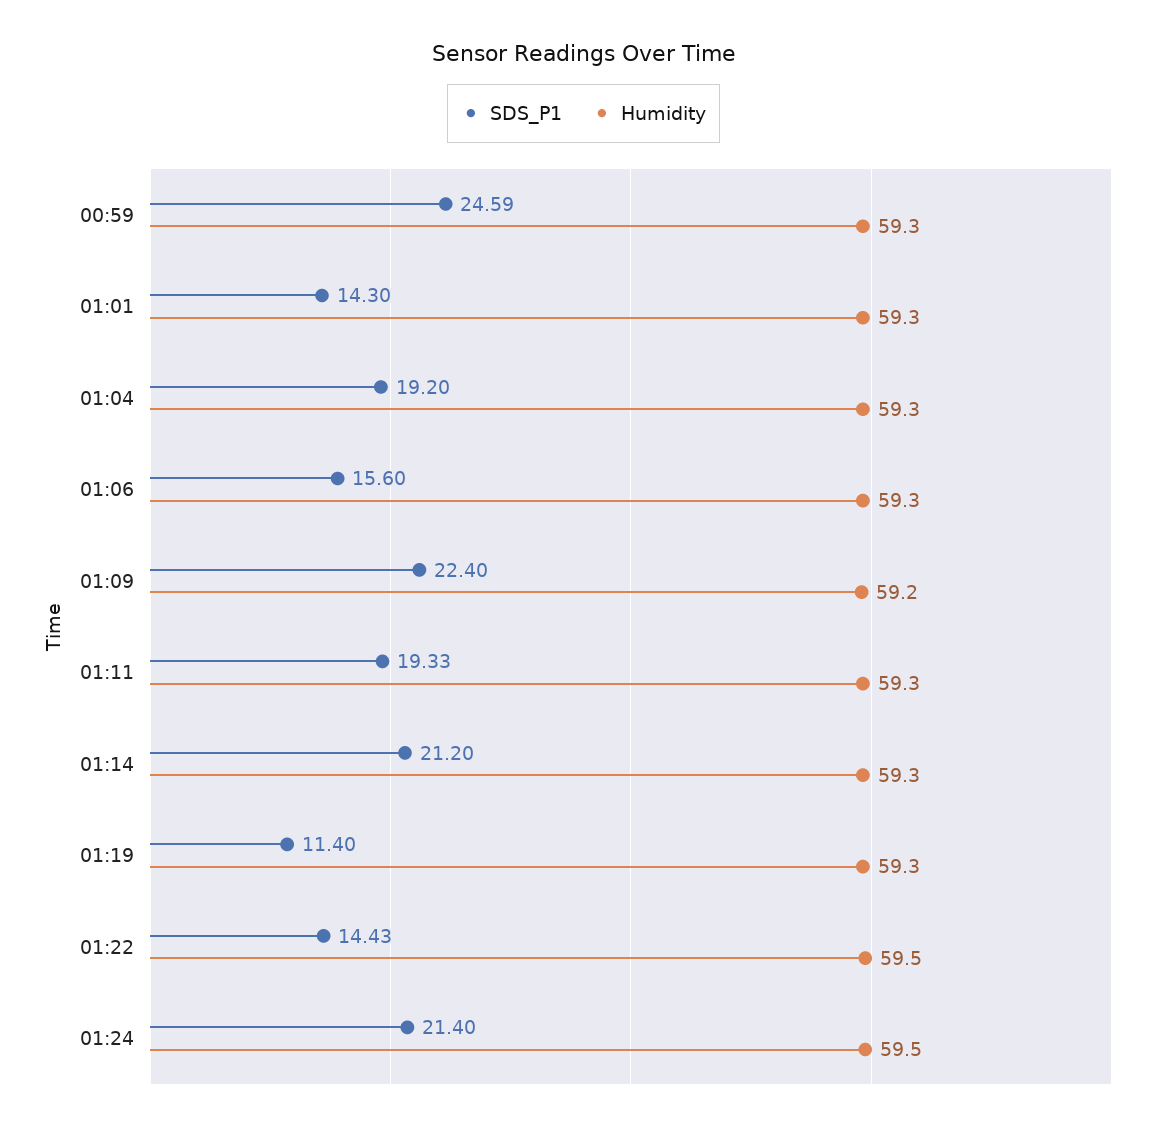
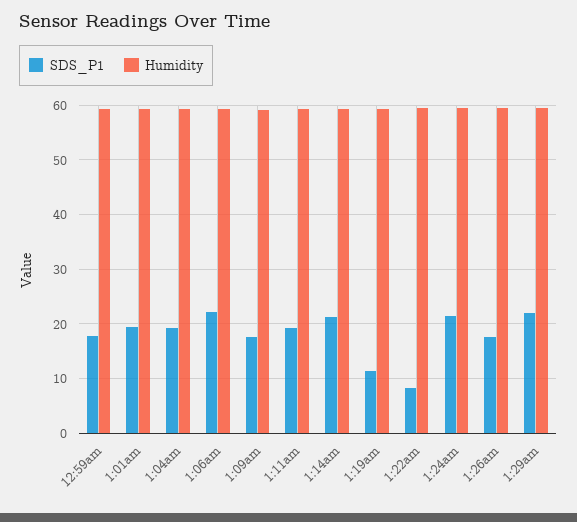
SDS_P1, 00:59: 24.59 -> 18
SDS_P1, 01:01: 14.3 -> 20
SDS_P1, 01:06: 15.6 -> 22
SDS_P1, 01:09: 22.4 -> 18
SDS_P1, 01:22: 14.43 -> 8
SDS_P1, 1:26am: none -> 18
Humidity, 1:26am: none -> 60
SDS_P1, 1:29am: none -> 22
Humidity, 1:29am: none -> 60

